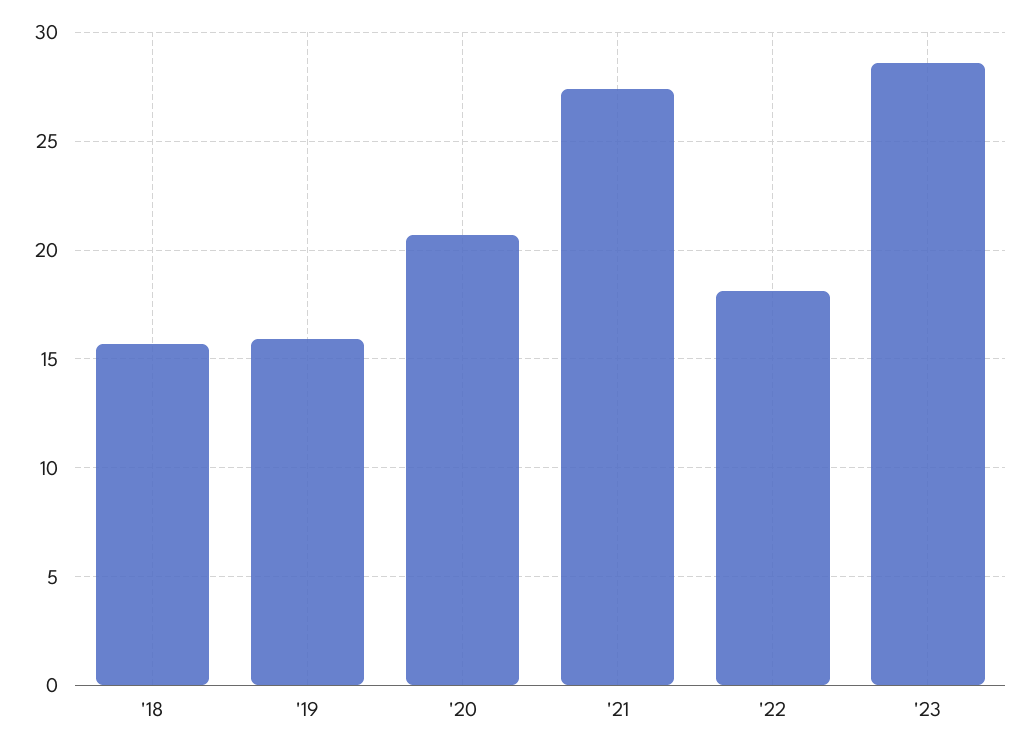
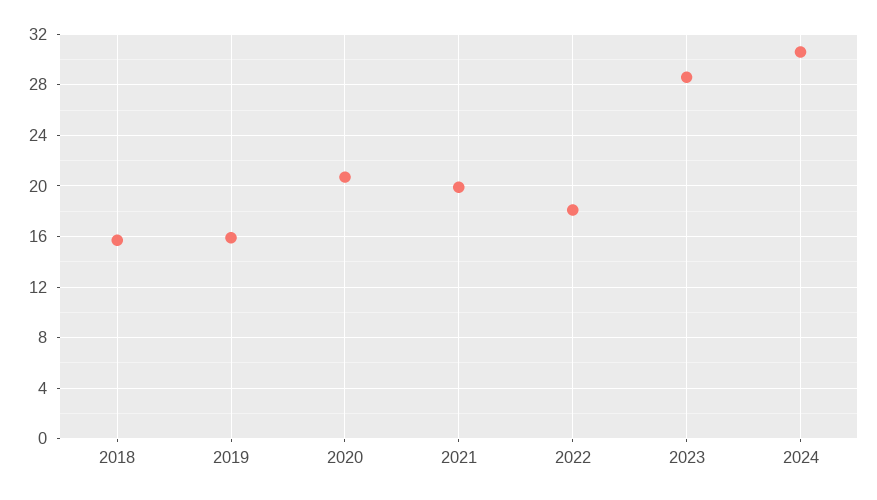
'21: 27.5 -> 20
2024: none -> 30.5

